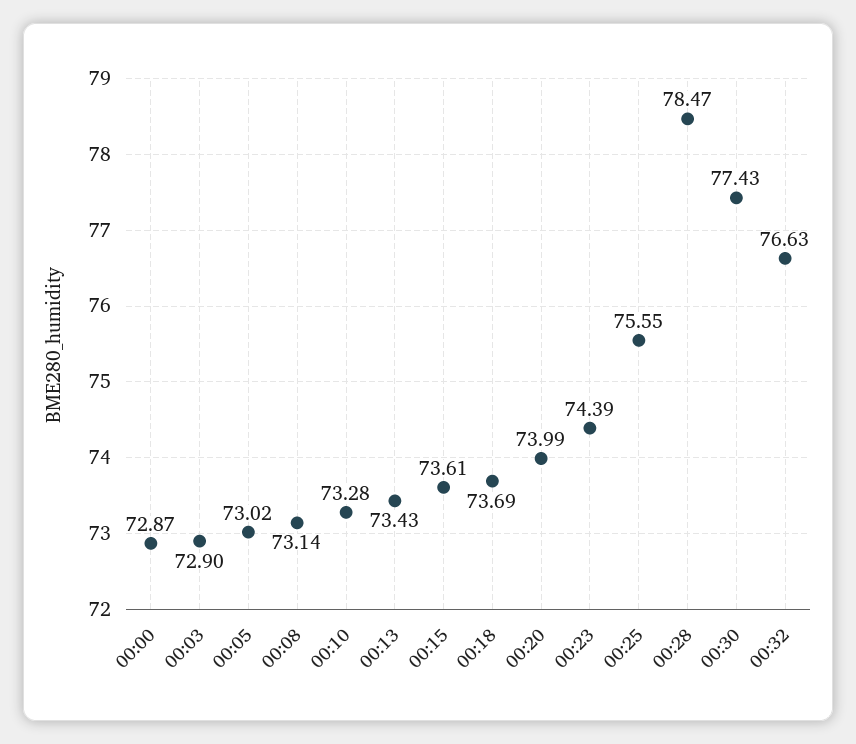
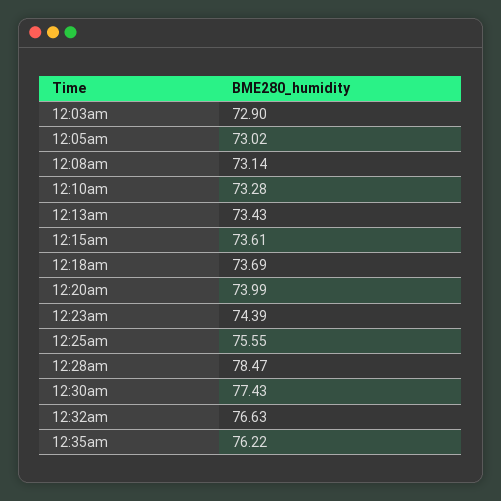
00:00: 72.87 -> none
12:35am: none -> 76.22

